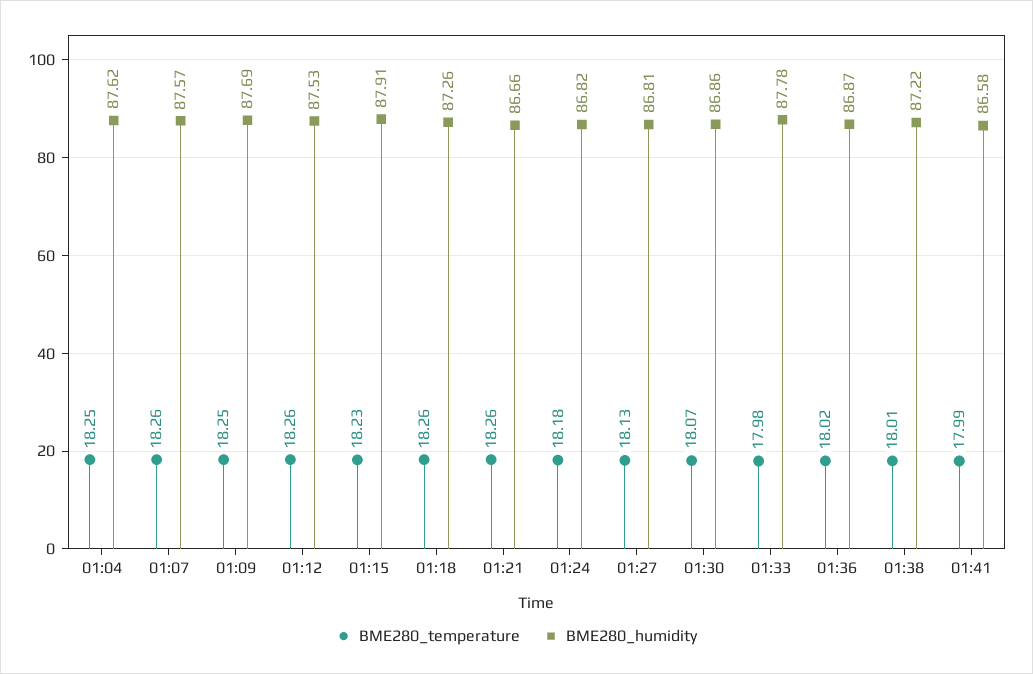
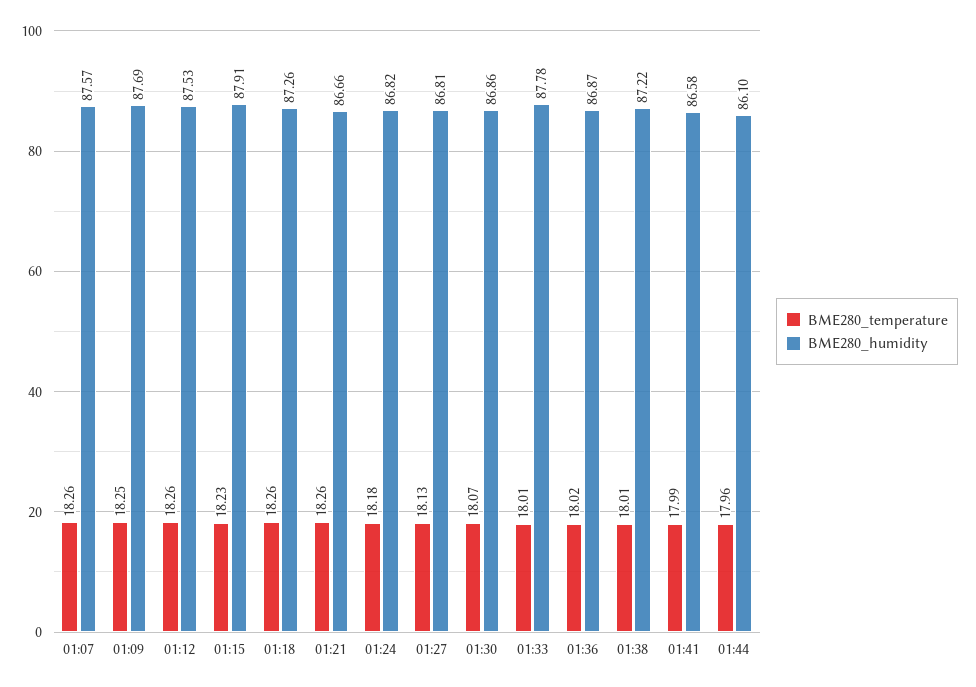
BME280_temperature, 01:04: 18.25 -> none
BME280_humidity, 01:04: 87.62 -> none
BME280_temperature, 01:33: 17.98 -> 18.01
BME280_temperature, 01:44: none -> 17.96
BME280_humidity, 01:44: none -> 86.1

